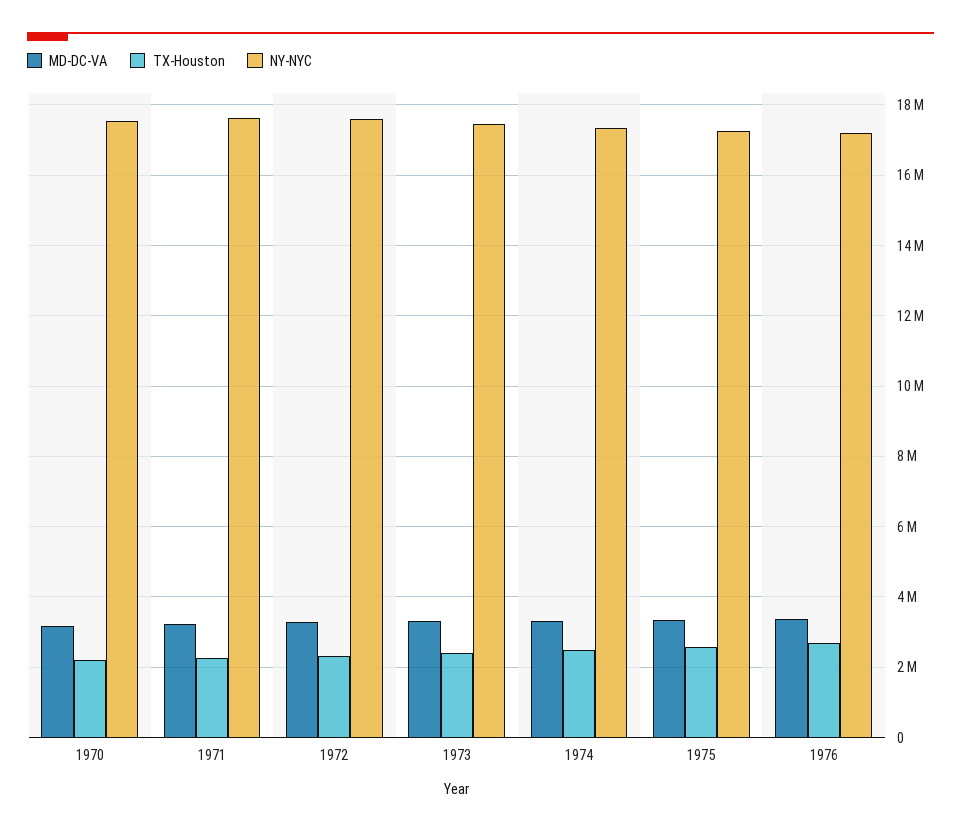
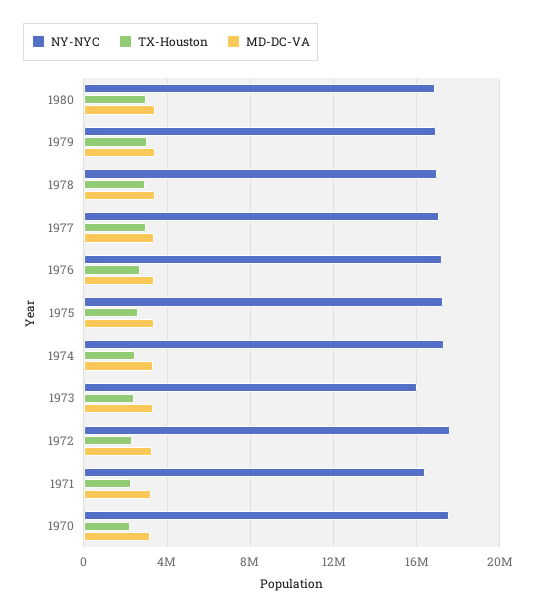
NY-NYC, 1971: 17600000 -> 16500000
NY-NYC, 1973: 17400000 -> 16000000
NY-NYC, 1980: none -> 17000000
TX-Houston, 1980: none -> 3000000
MD-DC-VA, 1980: none -> 3500000
NY-NYC, 1979: none -> 17000000
TX-Houston, 1979: none -> 3000000
MD-DC-VA, 1979: none -> 3500000
NY-NYC, 1978: none -> 17000000
TX-Houston, 1978: none -> 3000000
MD-DC-VA, 1978: none -> 3500000
NY-NYC, 1977: none -> 17000000
TX-Houston, 1977: none -> 3000000
MD-DC-VA, 1977: none -> 3500000

